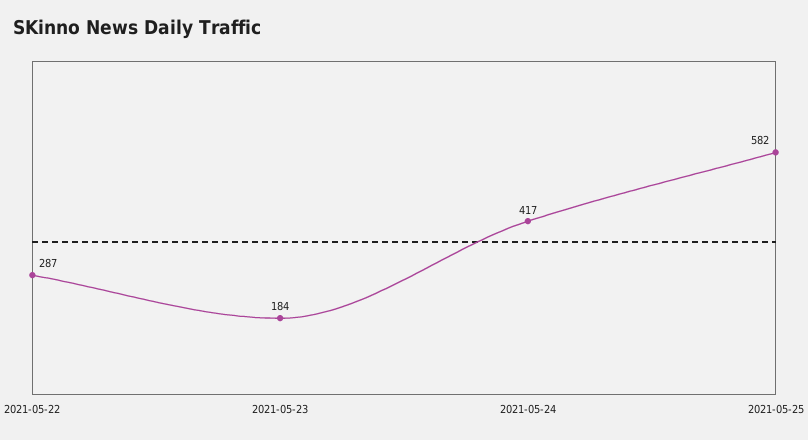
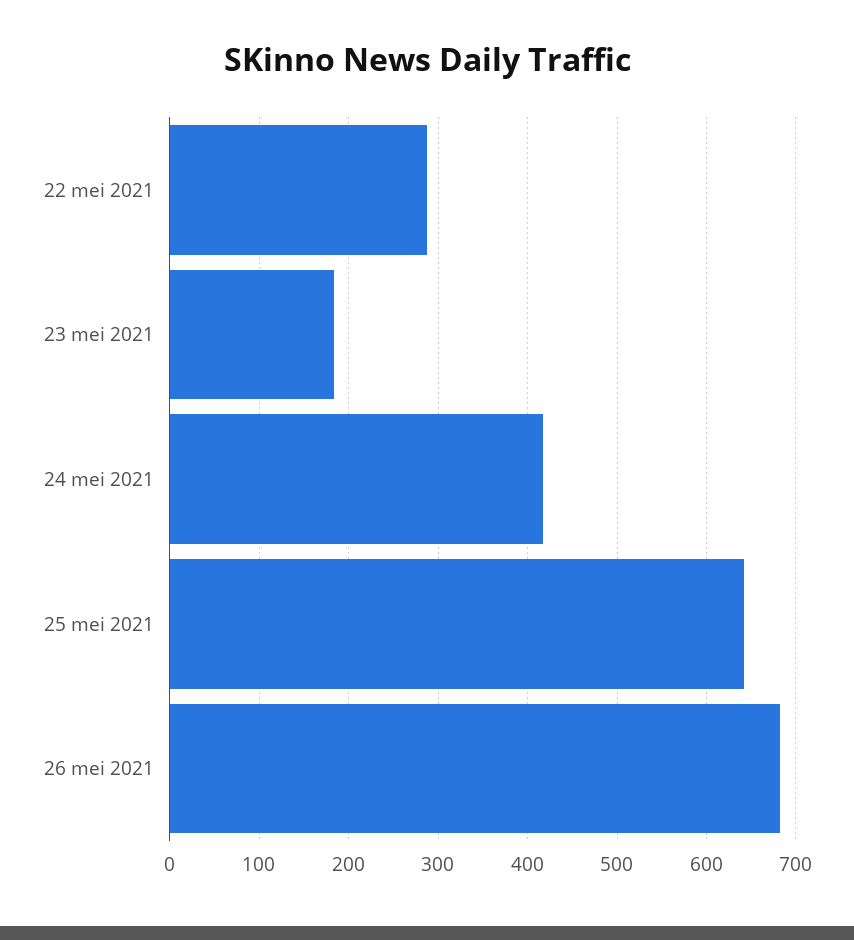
2021-05-25: 582 -> 640
26 mei 2021: none -> 680

